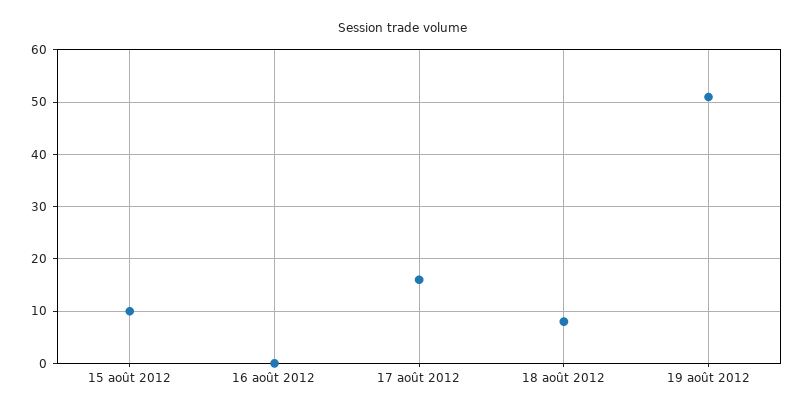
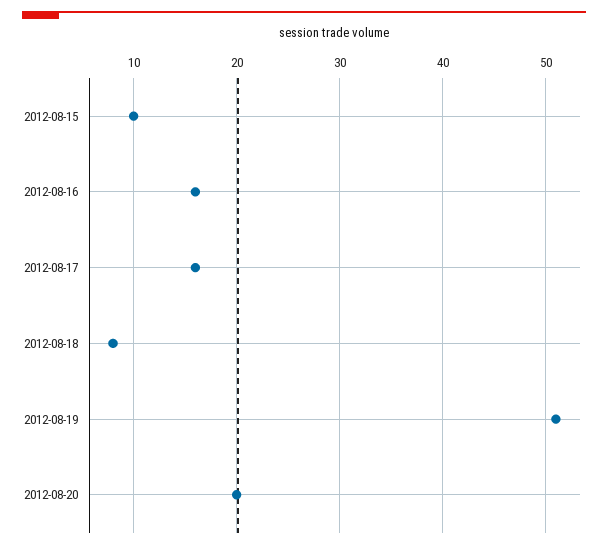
16 août 2012: 0 -> 16
2012-08-20: none -> 20

